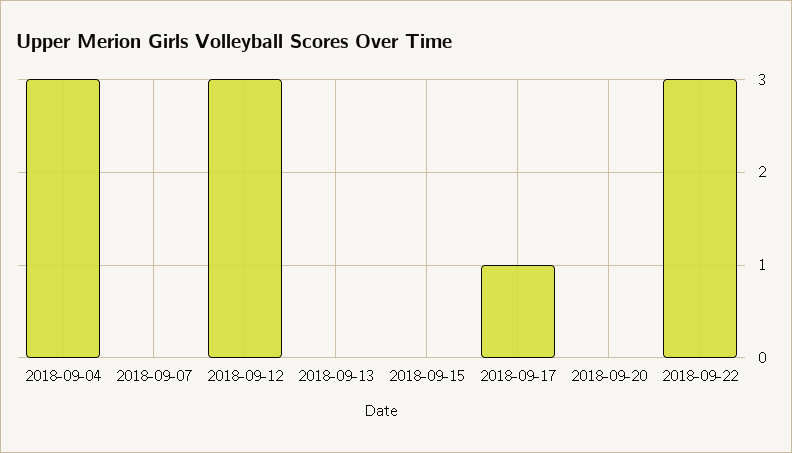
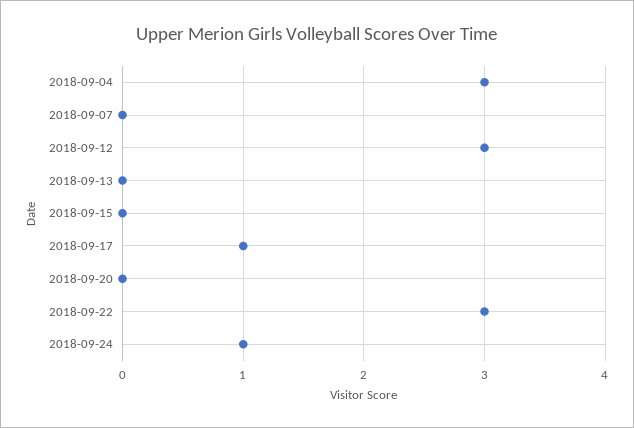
2018-09-24: none -> 1

